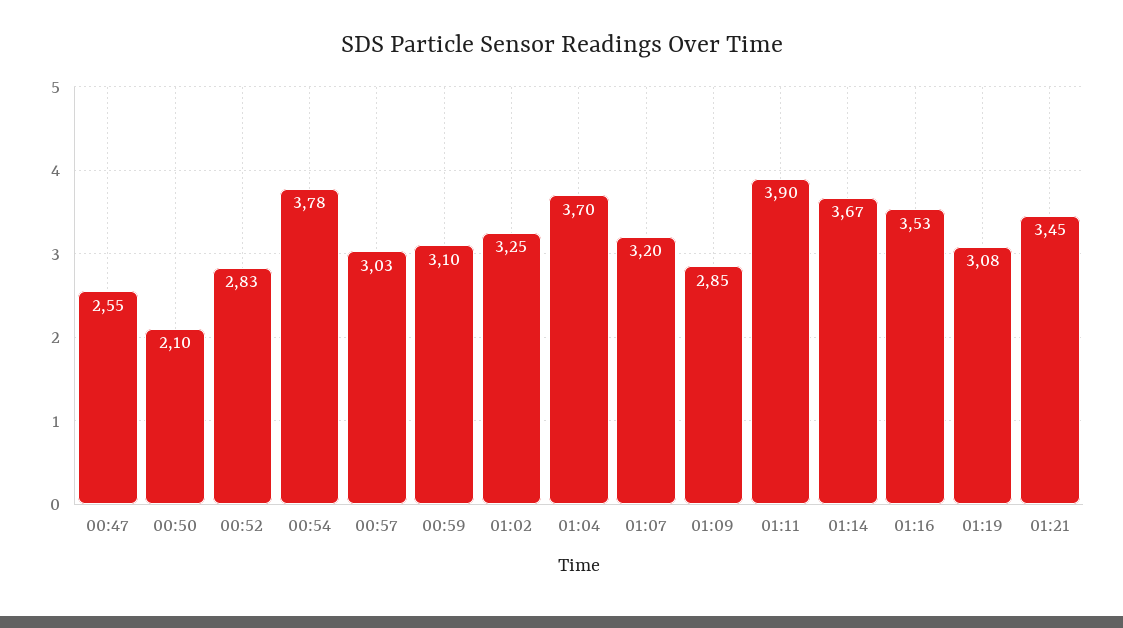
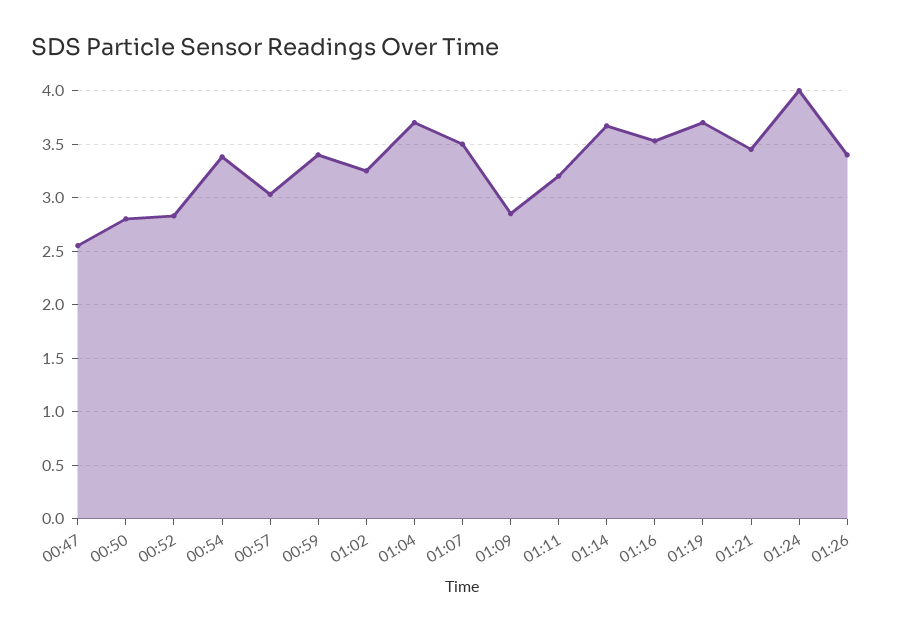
00:50: 2.1 -> 2.8
00:54: 3.78 -> 3.4
00:59: 3.1 -> 3.4
01:07: 3.2 -> 3.5
01:11: 3.9 -> 3.2
01:19: 3.08 -> 3.7
01:24: none -> 4
01:26: none -> 3.4

